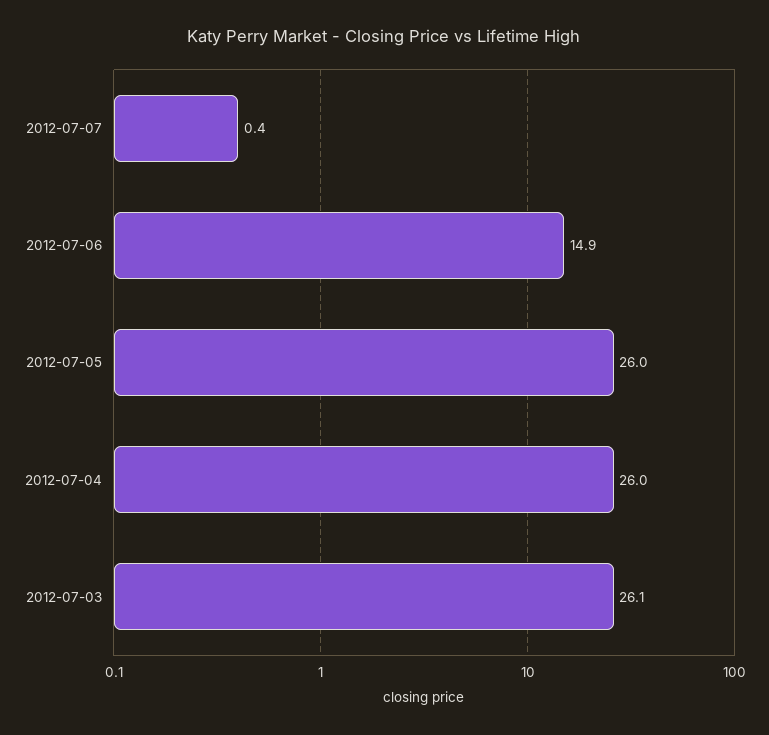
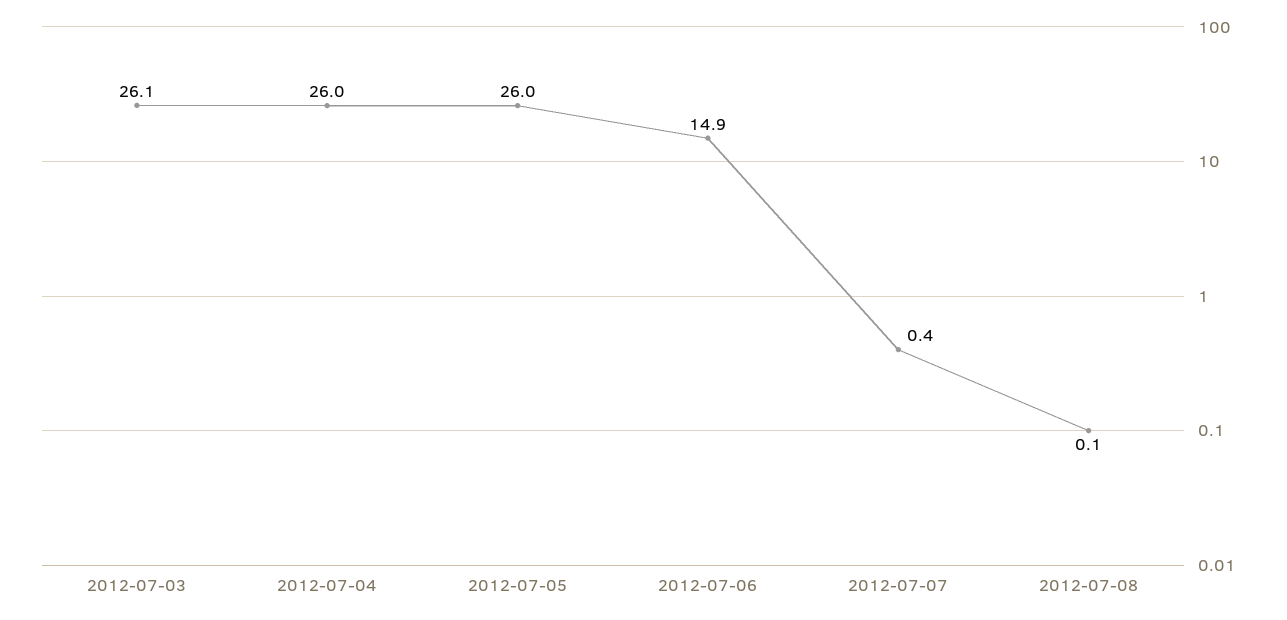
2012-07-08: none -> 0.1

